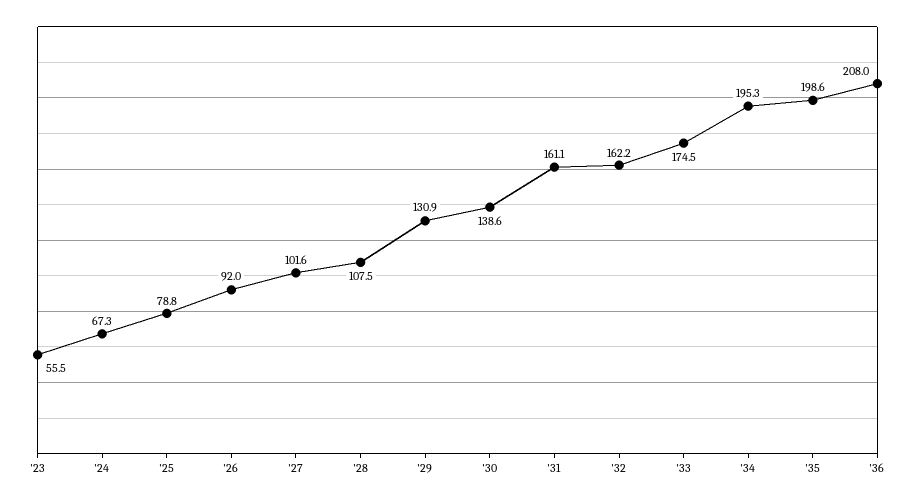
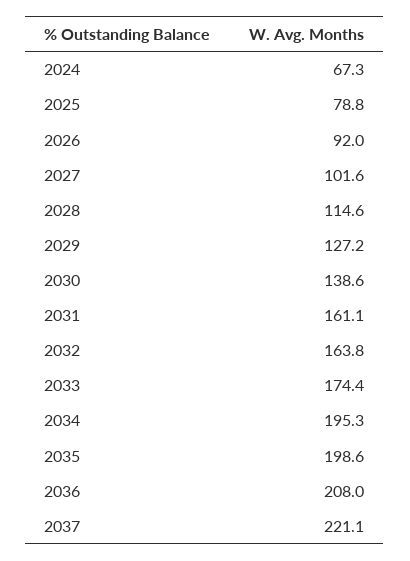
'23: 55.5 -> none
'28: 107.5 -> 114.6
'29: 130.9 -> 127.2
'32: 162.2 -> 163.8
'33: 174.5 -> 174.4
2037: none -> 221.1

